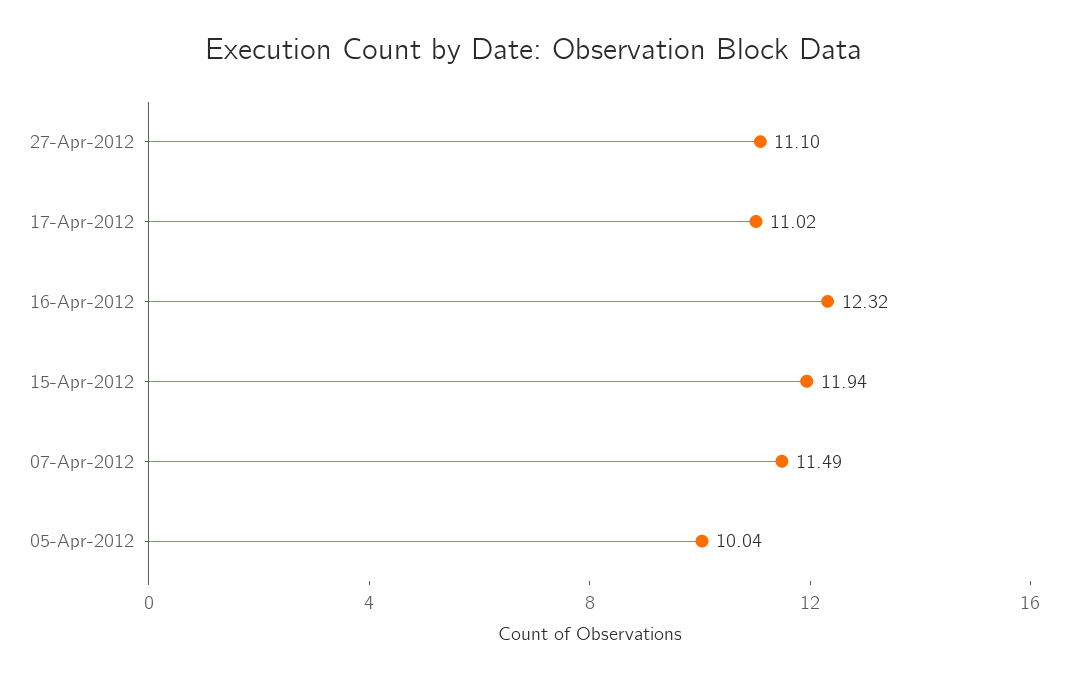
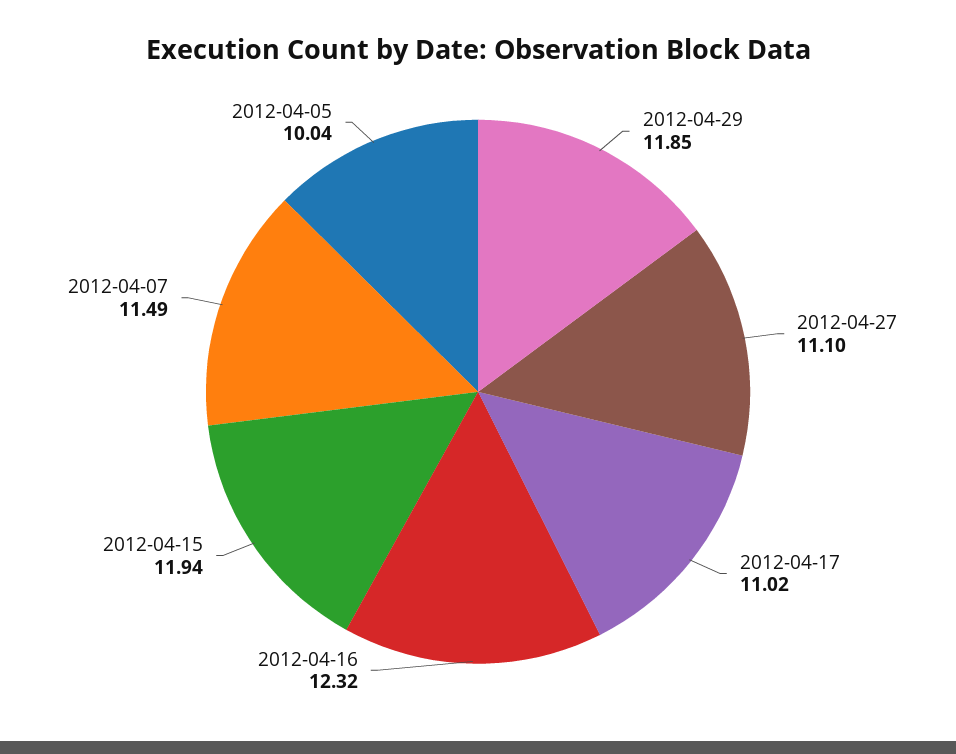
2012-04-29: none -> 11.85

